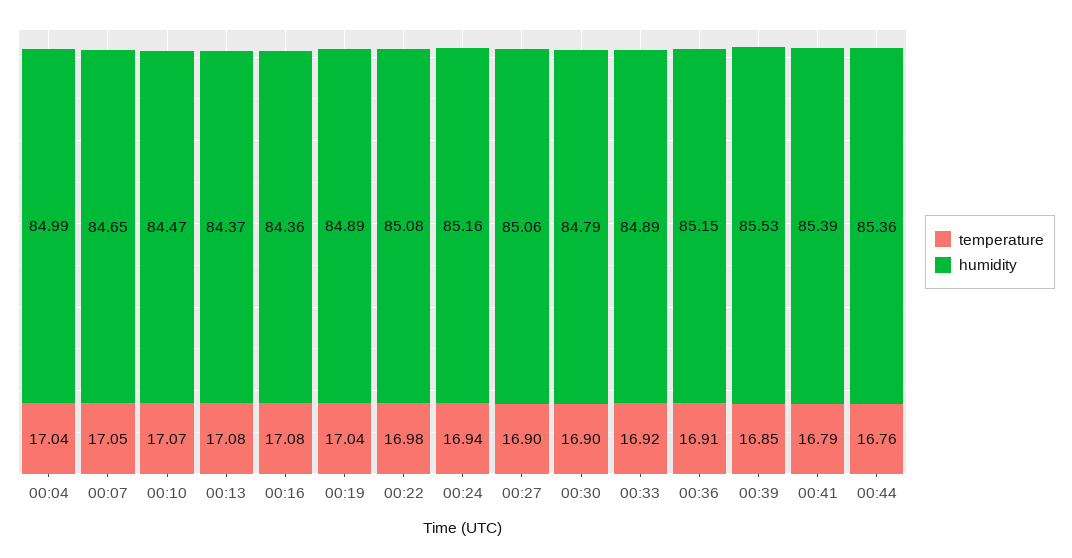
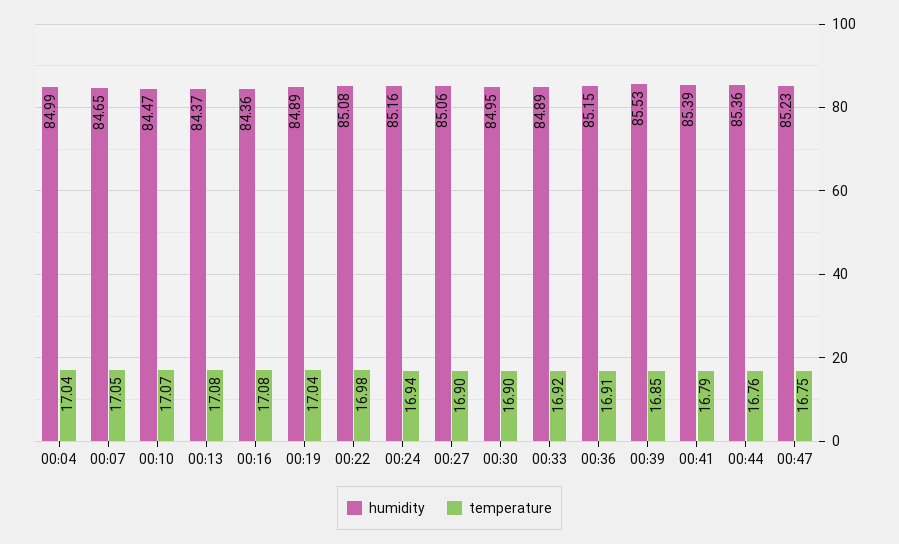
humidity, 00:30: 84.79 -> 84.95
humidity, 00:47: none -> 85.23
temperature, 00:47: none -> 16.75

